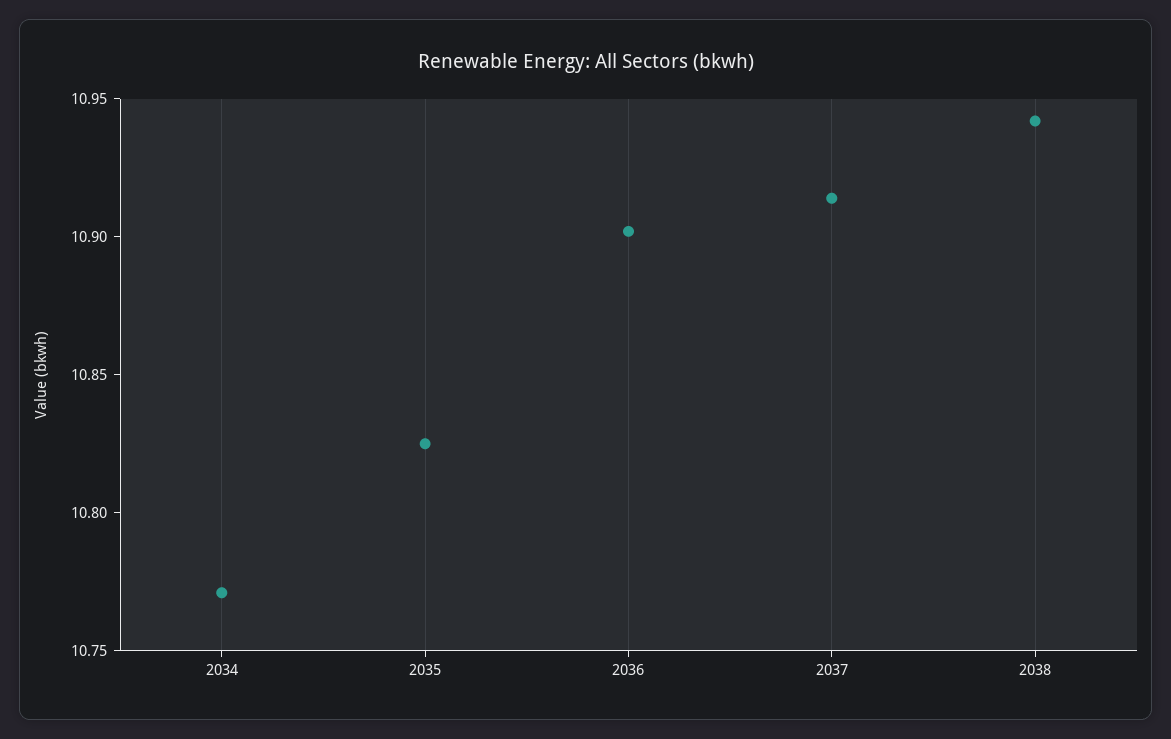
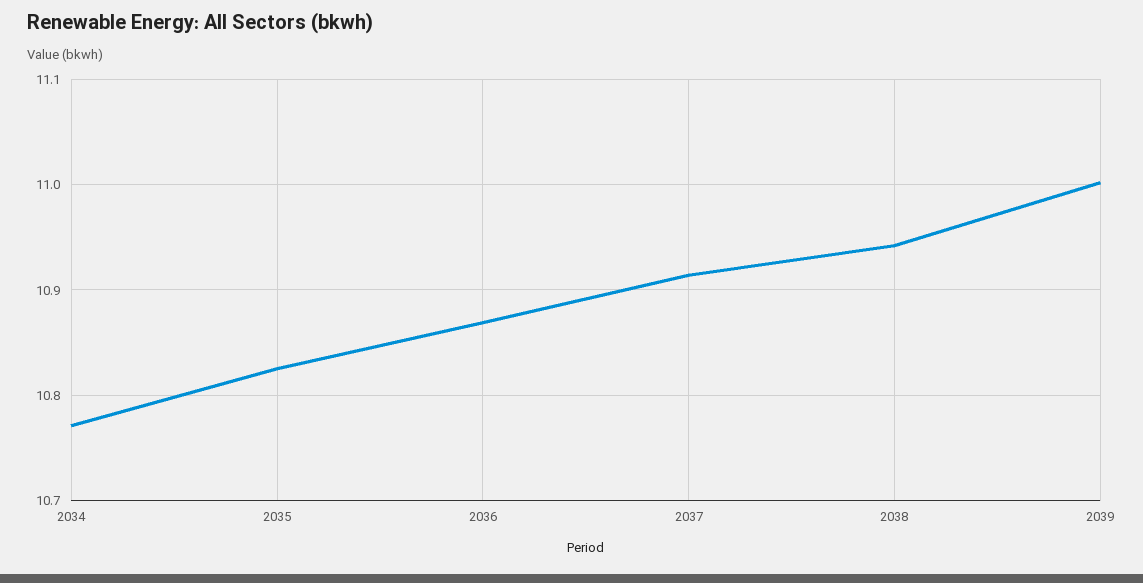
2036: 10.9 -> 10.87
2039: none -> 11

